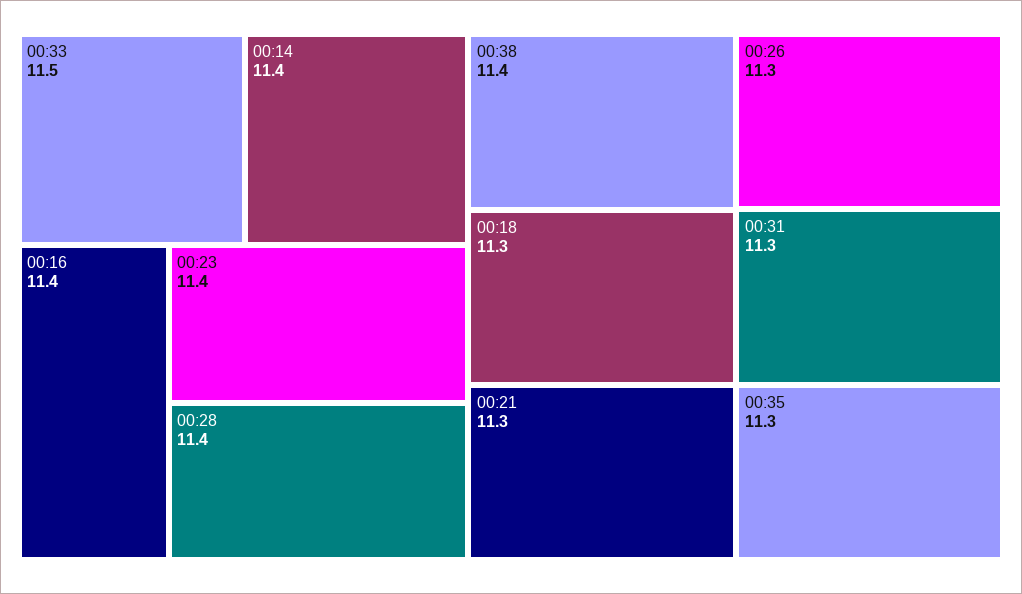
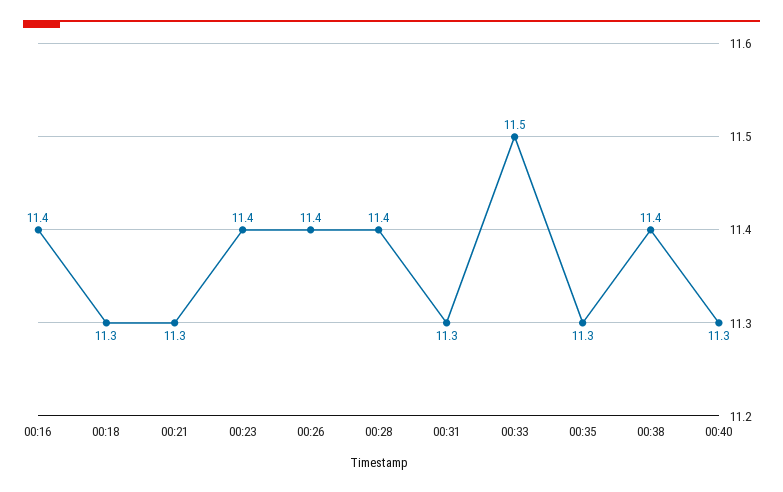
00:14: 11.4 -> none
00:26: 11.3 -> 11.4
00:40: none -> 11.3

